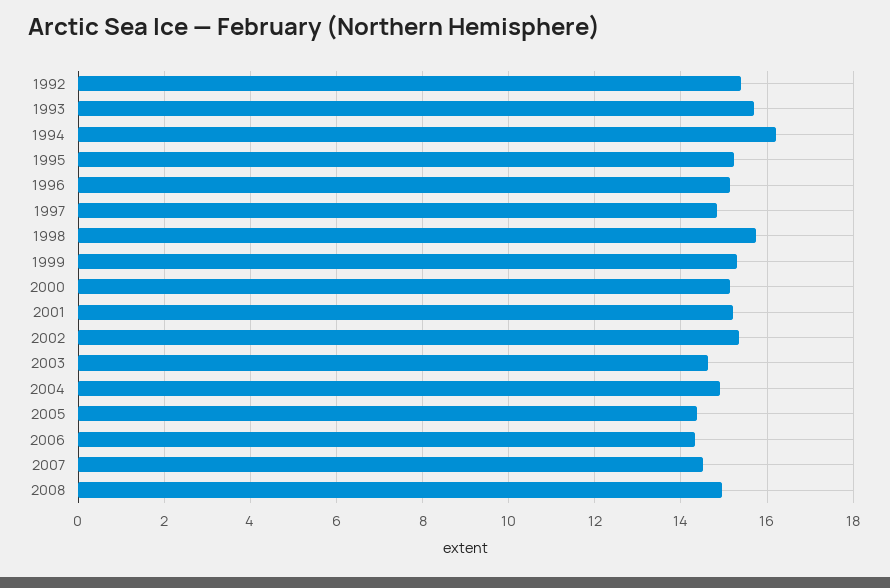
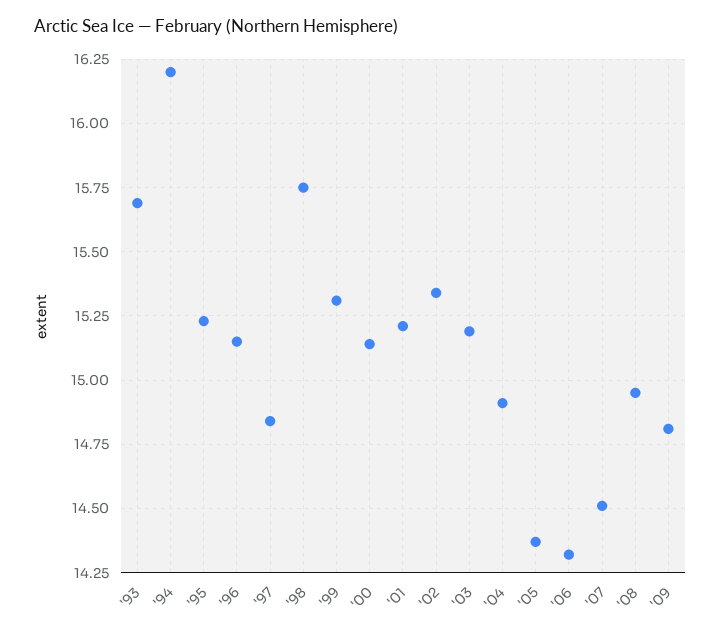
1992: 15.4 -> none
2003: 14.6 -> 15.2
'09: none -> 14.8

